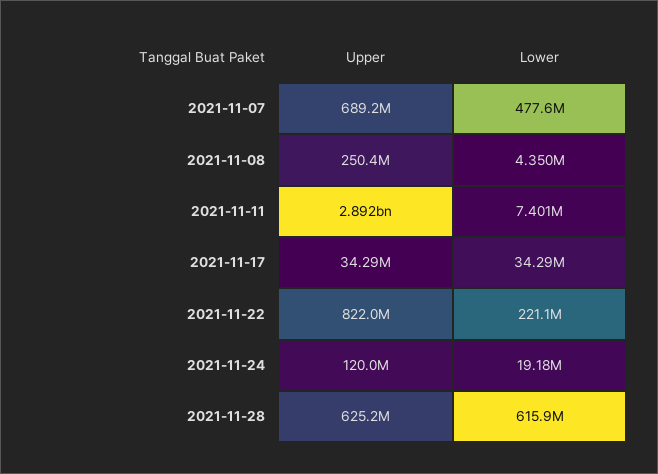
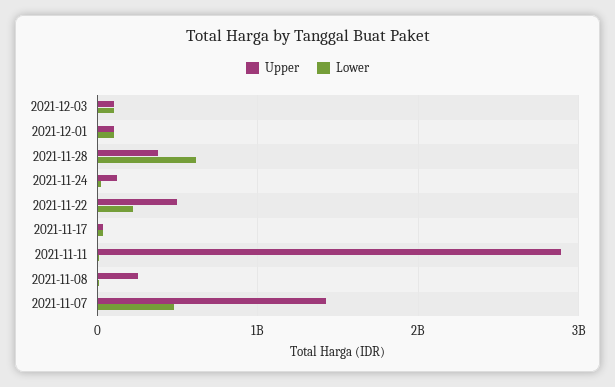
Upper, 2021-11-07: 689200000 -> 1400000000
Upper, 2021-11-22: 822000000 -> 500000000
Upper, 2021-11-28: 625200000 -> 400000000
Upper, 2021-12-03: none -> 100000000
Lower, 2021-12-03: none -> 100000000
Upper, 2021-12-01: none -> 100000000
Lower, 2021-12-01: none -> 100000000

